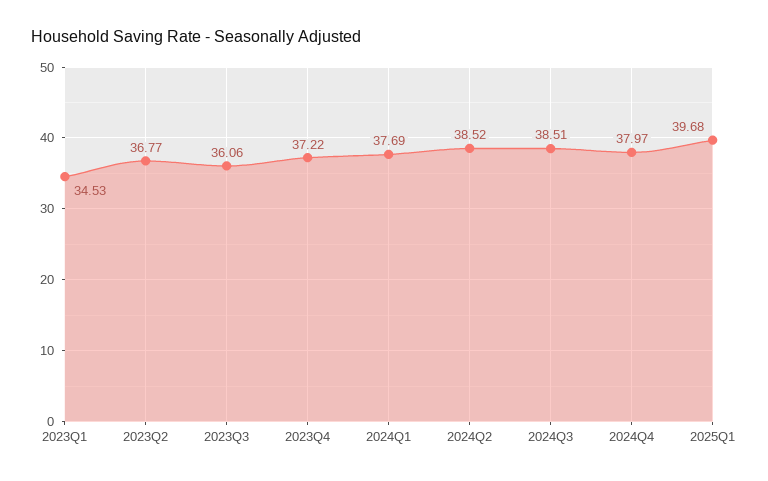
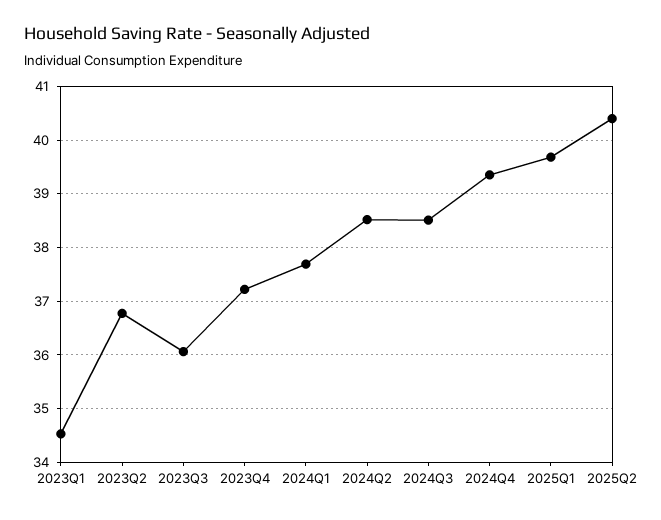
2024Q4: 37.97 -> 39.4
2025Q2: none -> 40.4

